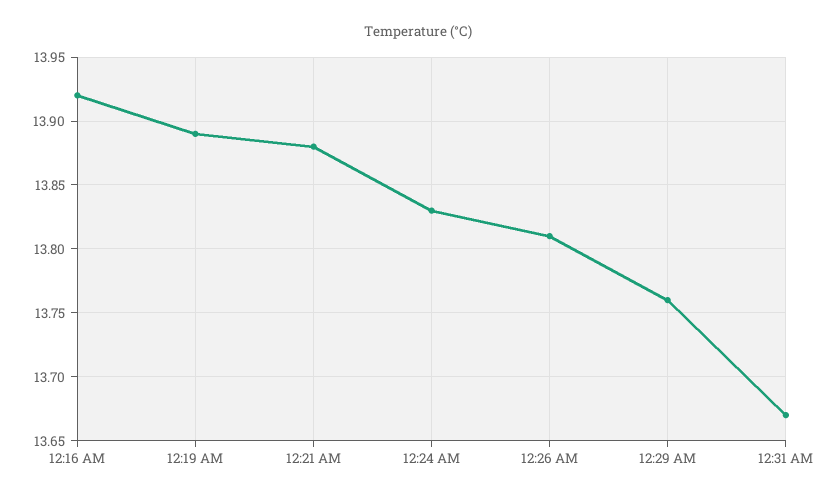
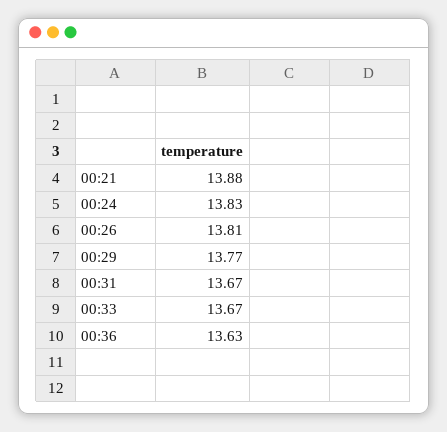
12:16 AM: 13.92 -> none
12:19 AM: 13.89 -> none
12:29 AM: 13.76 -> 13.77
00:33: none -> 13.67
00:36: none -> 13.63

